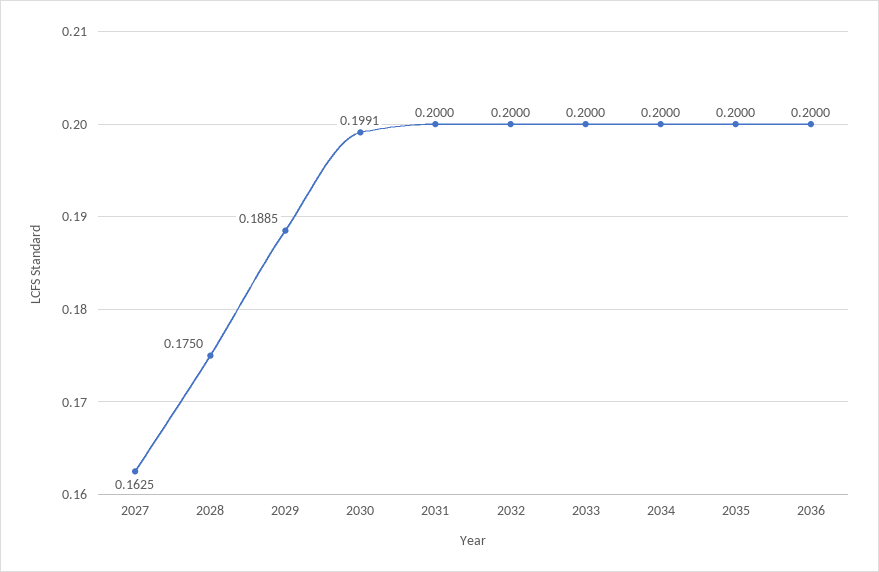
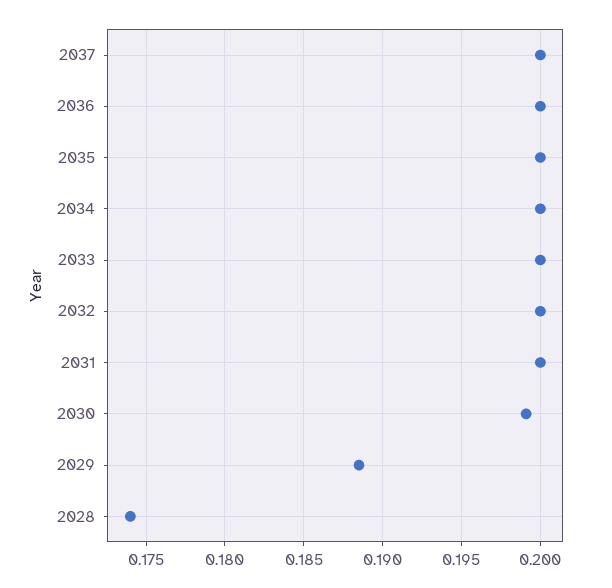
2027: 0.1625 -> none
2028: 0.175 -> 0.174
2037: none -> 0.2

